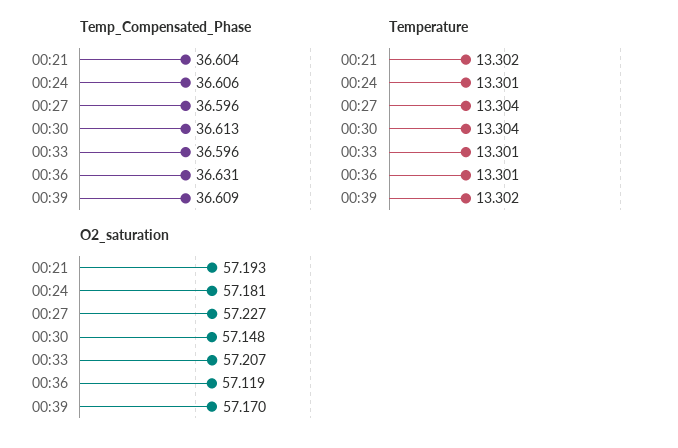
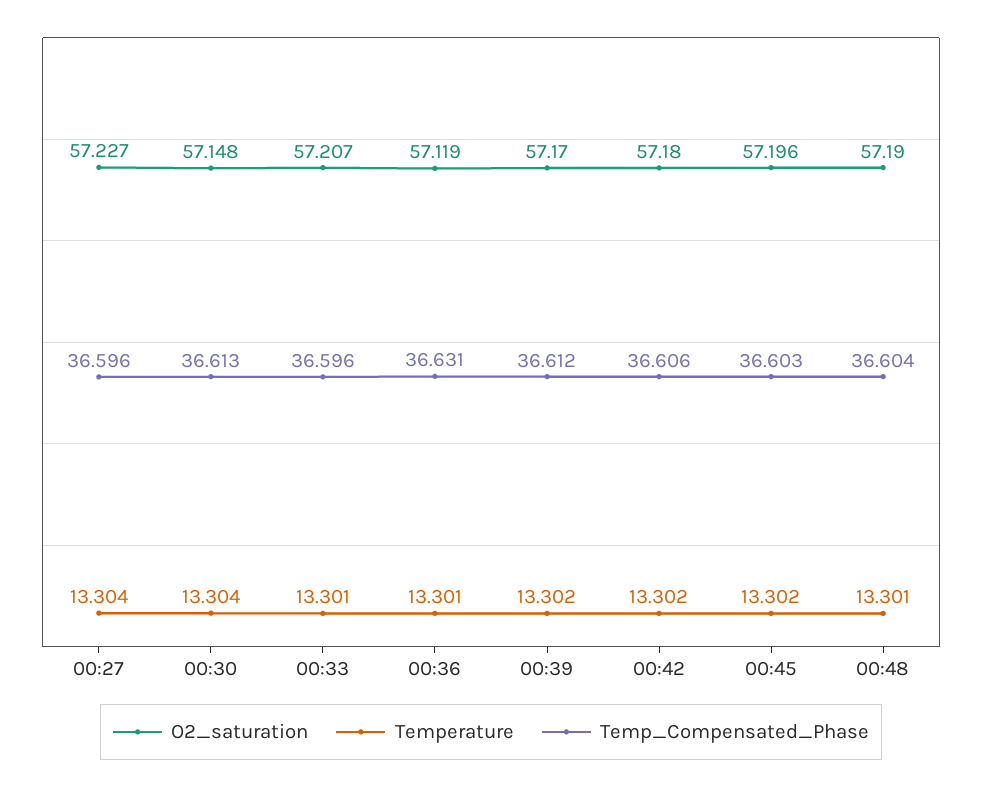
Temp_Compensated_Phase, 00:21: 36.604 -> none
Temp_Compensated_Phase, 00:24: 36.606 -> none
Temp_Compensated_Phase, 00:39: 36.609 -> 36.612
Temperature, 00:21: 13.302 -> none
Temperature, 00:24: 13.301 -> none
O2_saturation, 00:21: 57.193 -> none
O2_saturation, 00:24: 57.181 -> none
O2_saturation, 00:42: none -> 57.18
Temperature, 00:42: none -> 13.302
Temp_Compensated_Phase, 00:42: none -> 36.606
O2_saturation, 00:45: none -> 57.196
Temperature, 00:45: none -> 13.302
Temp_Compensated_Phase, 00:45: none -> 36.603
O2_saturation, 00:48: none -> 57.19
Temperature, 00:48: none -> 13.301
Temp_Compensated_Phase, 00:48: none -> 36.604

